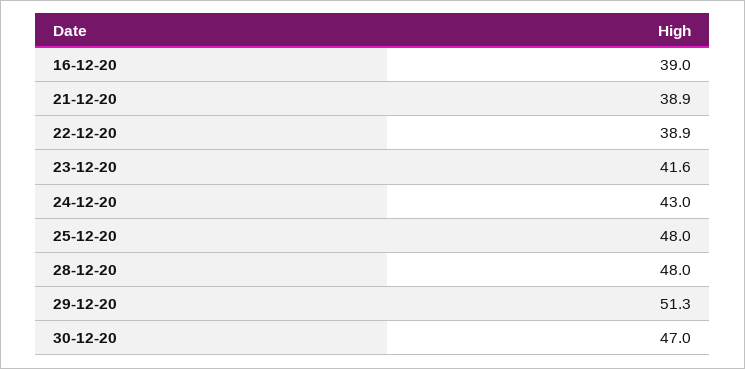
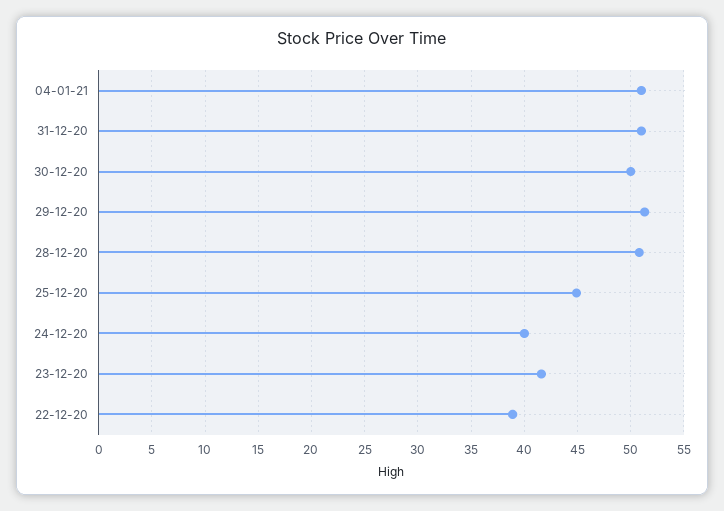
16-12-20: 39 -> none
21-12-20: 38.9 -> none
24-12-20: 43 -> 40
25-12-20: 48 -> 45
28-12-20: 48 -> 51
30-12-20: 47 -> 50
04-01-21: none -> 51
31-12-20: none -> 51

